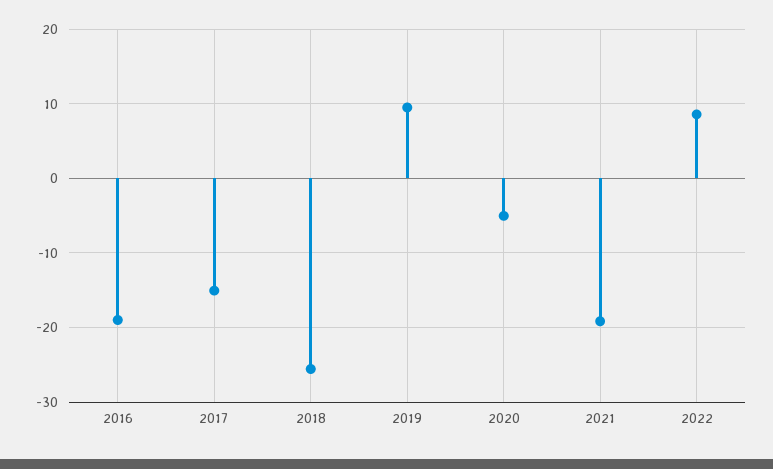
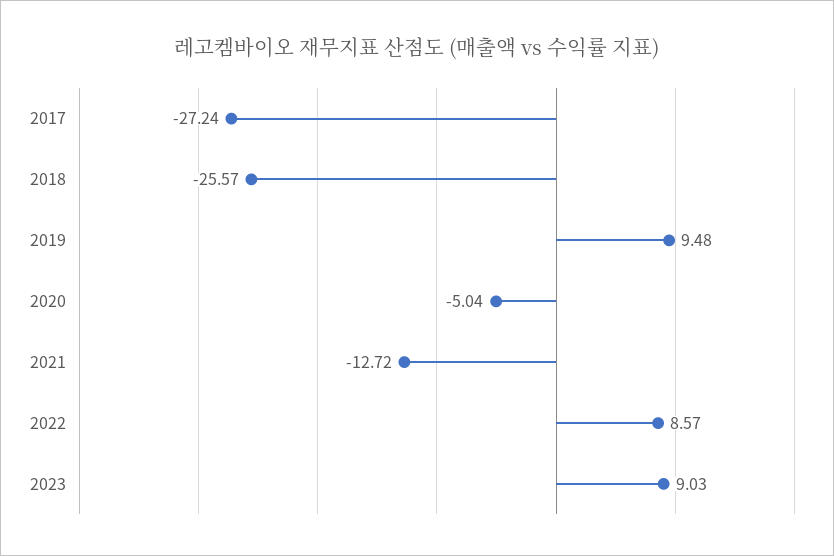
2016: -19 -> none
2017: -15 -> -27.24
2021: -19 -> -12.72
2023: none -> 9.03

